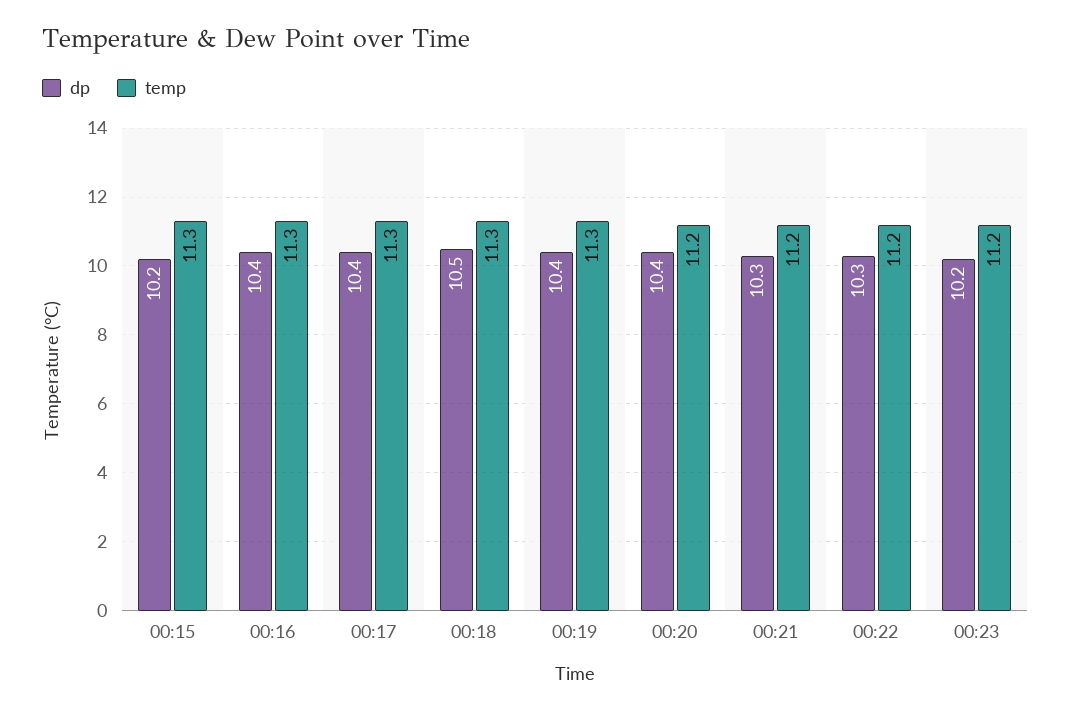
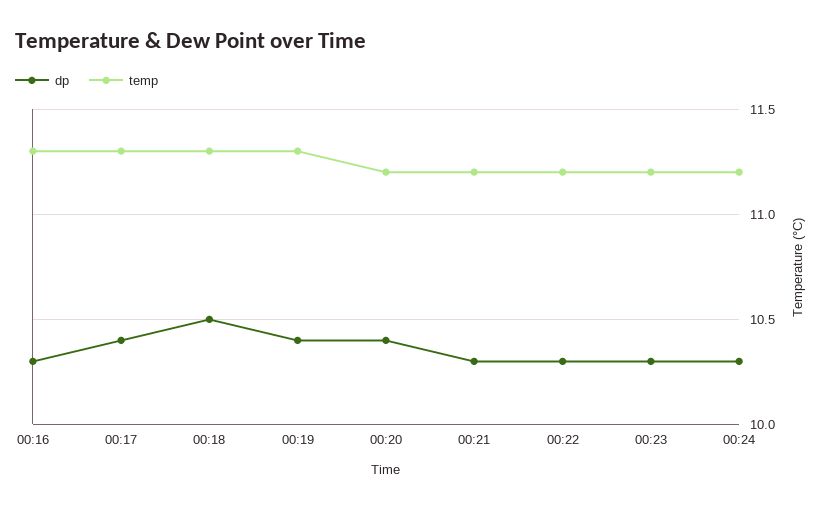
dp, 00:15: 10.2 -> none
temp, 00:15: 11.3 -> none
dp, 00:16: 10.4 -> 10.3
dp, 00:23: 10.2 -> 10.3
dp, 00:24: none -> 10.3
temp, 00:24: none -> 11.2

